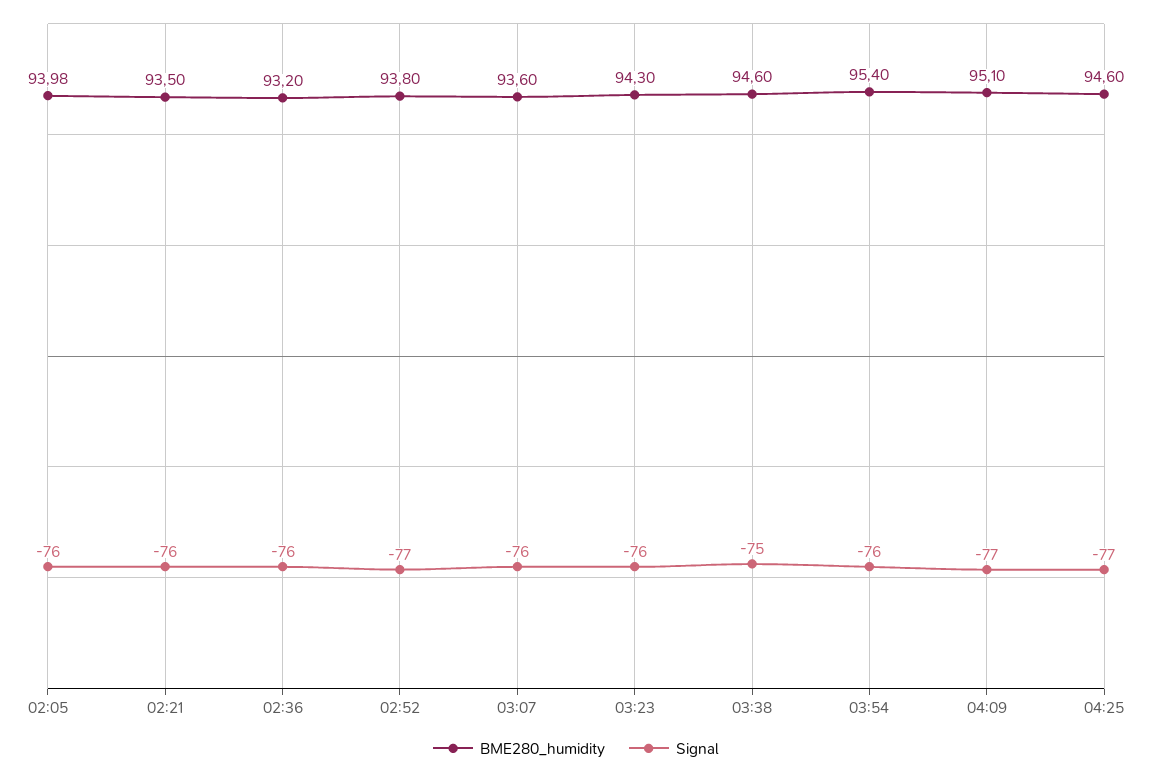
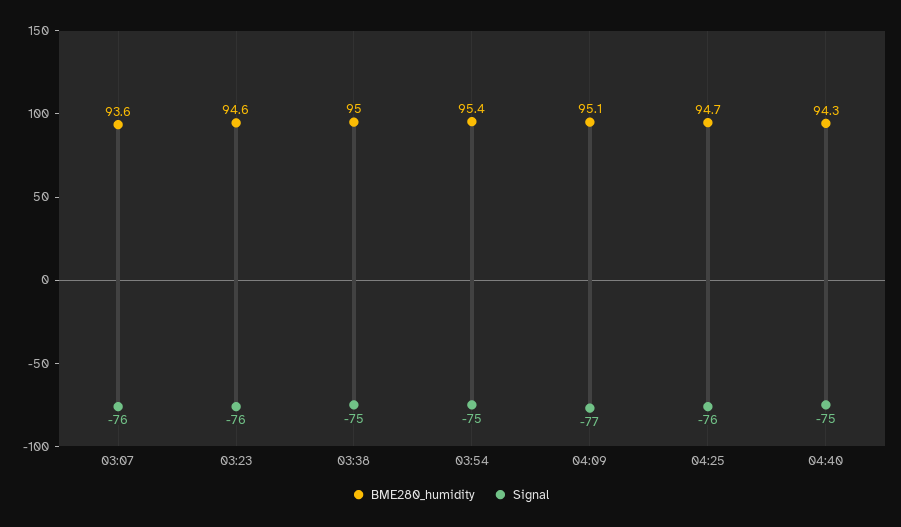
BME280_humidity, 02:05: 93.98 -> none
Signal, 02:05: -76 -> none
BME280_humidity, 02:21: 93.5 -> none
Signal, 02:21: -76 -> none
BME280_humidity, 02:36: 93.2 -> none
Signal, 02:36: -76 -> none
BME280_humidity, 02:52: 93.8 -> none
Signal, 02:52: -77 -> none
BME280_humidity, 03:23: 94.3 -> 94.6
BME280_humidity, 03:38: 94.6 -> 95
Signal, 03:54: -76 -> -75
BME280_humidity, 04:25: 94.6 -> 94.7
Signal, 04:25: -77 -> -76
BME280_humidity, 04:40: none -> 94.3
Signal, 04:40: none -> -75

